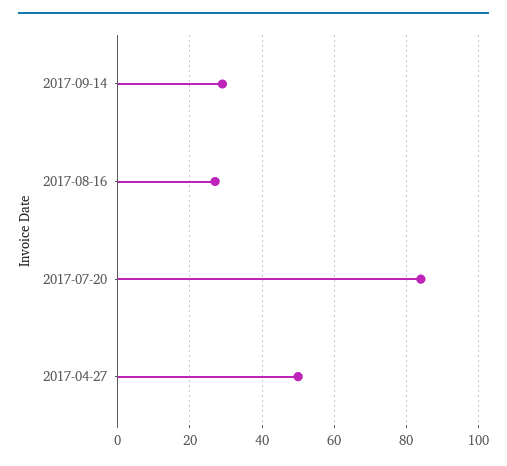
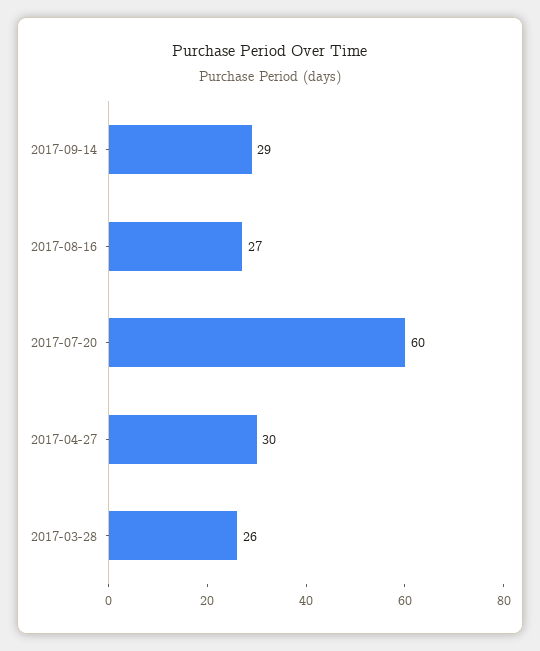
2017-07-20: 85 -> 60
2017-04-27: 50 -> 30
2017-03-28: none -> 26

